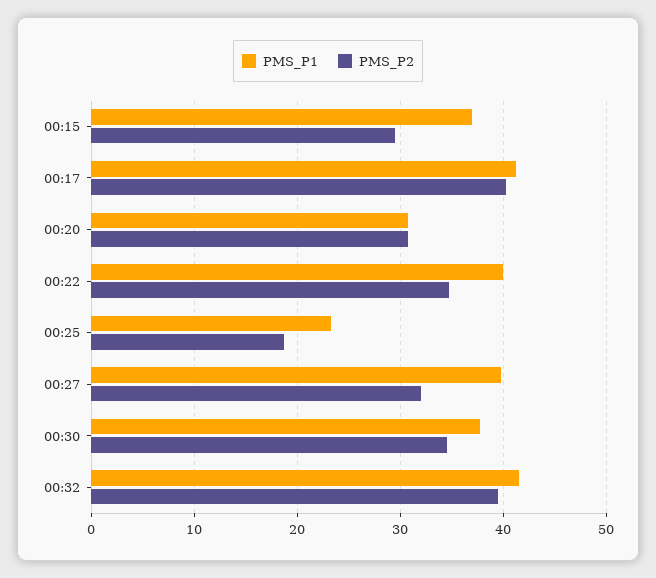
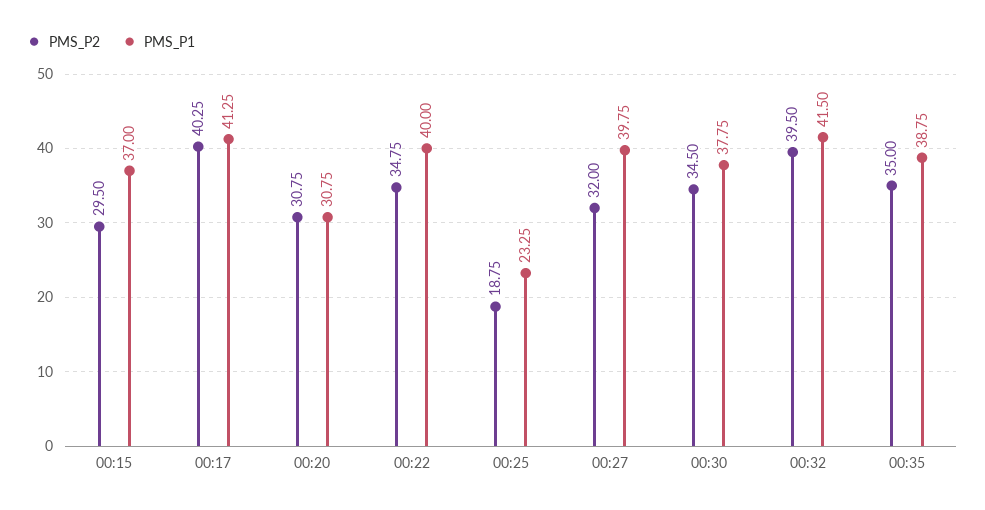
PMS_P2, 00:35: none -> 35
PMS_P1, 00:35: none -> 38.75

